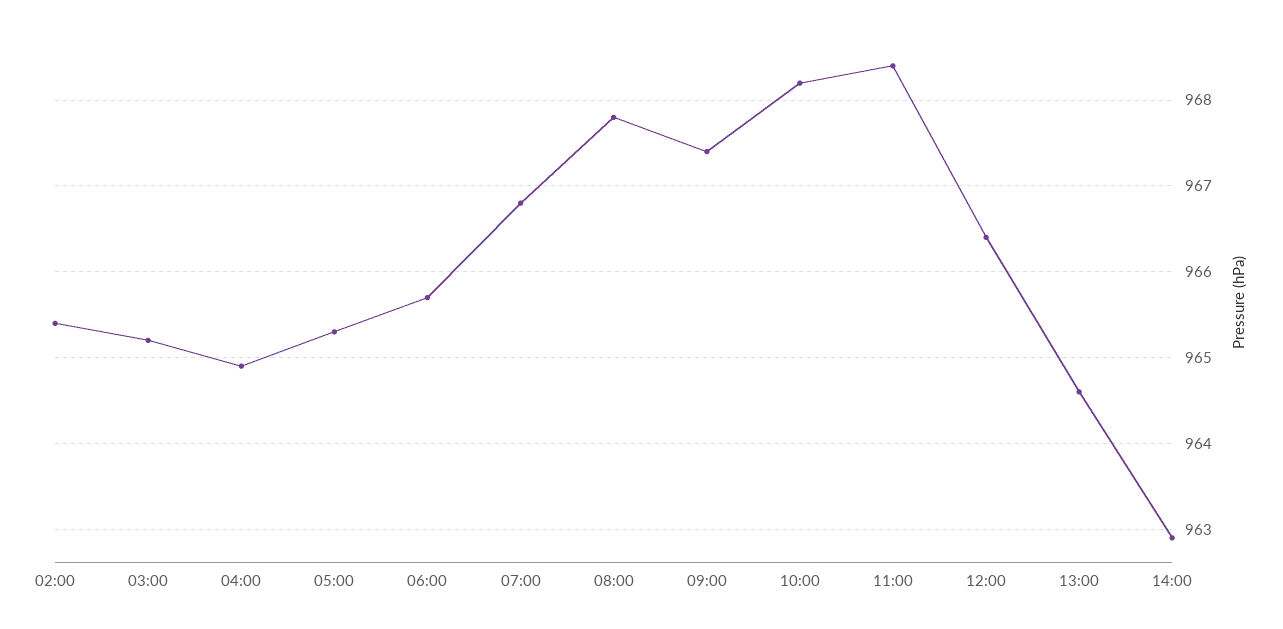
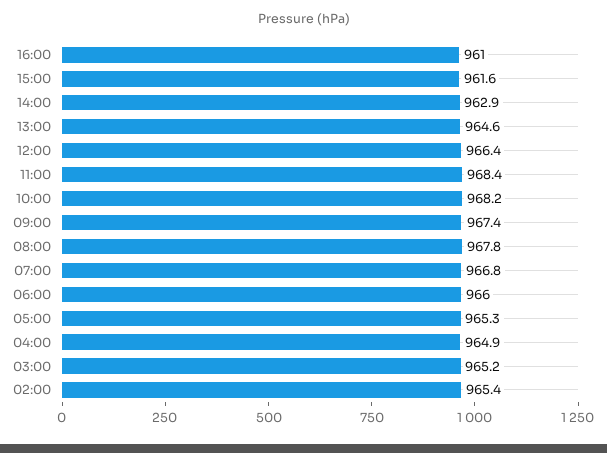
06:00: 965.7 -> 966
16:00: none -> 961
15:00: none -> 961.6

